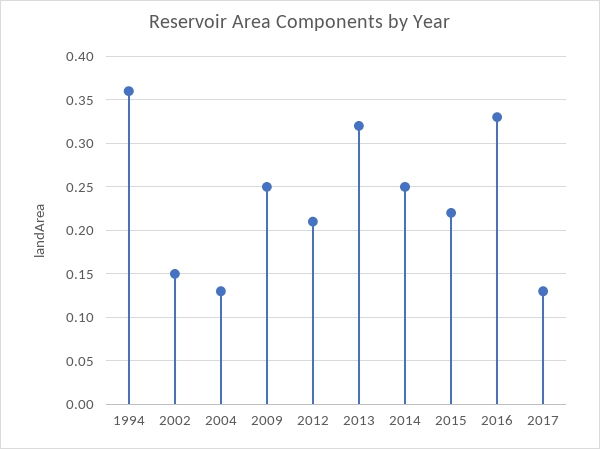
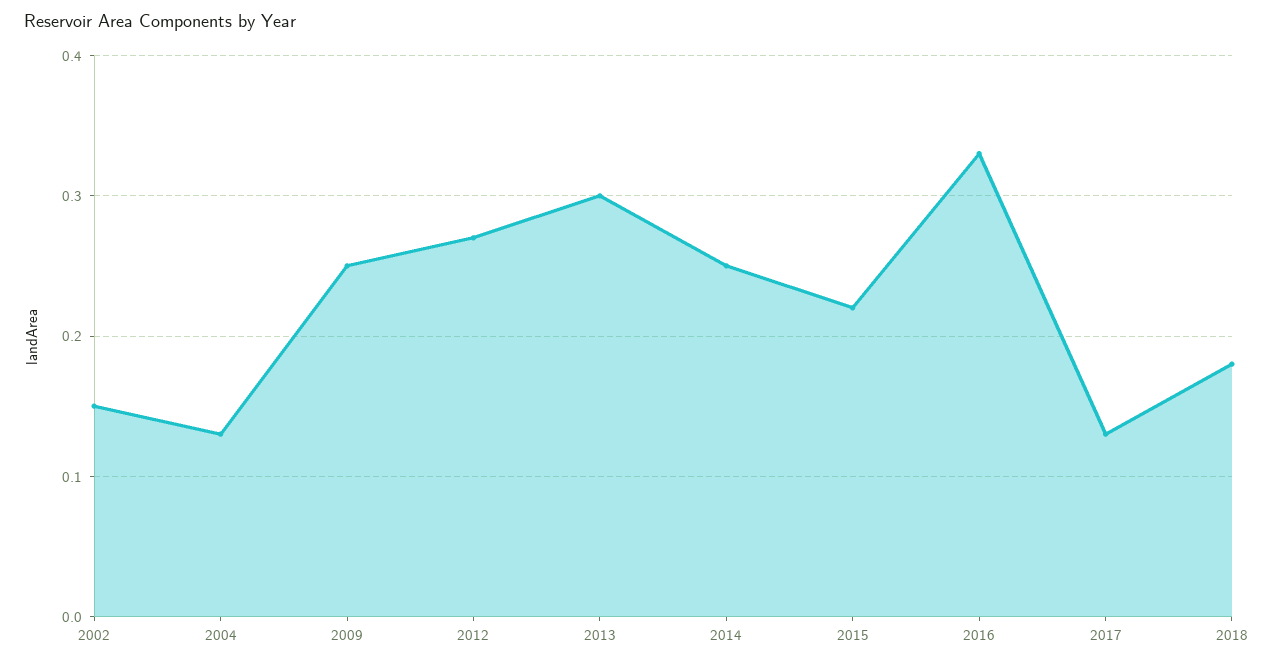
1994: 0.36 -> none
2012: 0.21 -> 0.27
2013: 0.32 -> 0.3
2018: none -> 0.18

